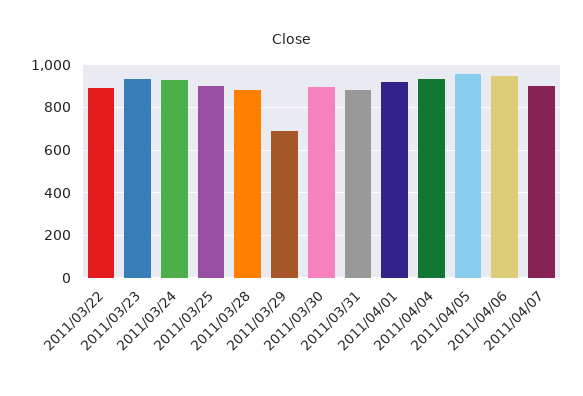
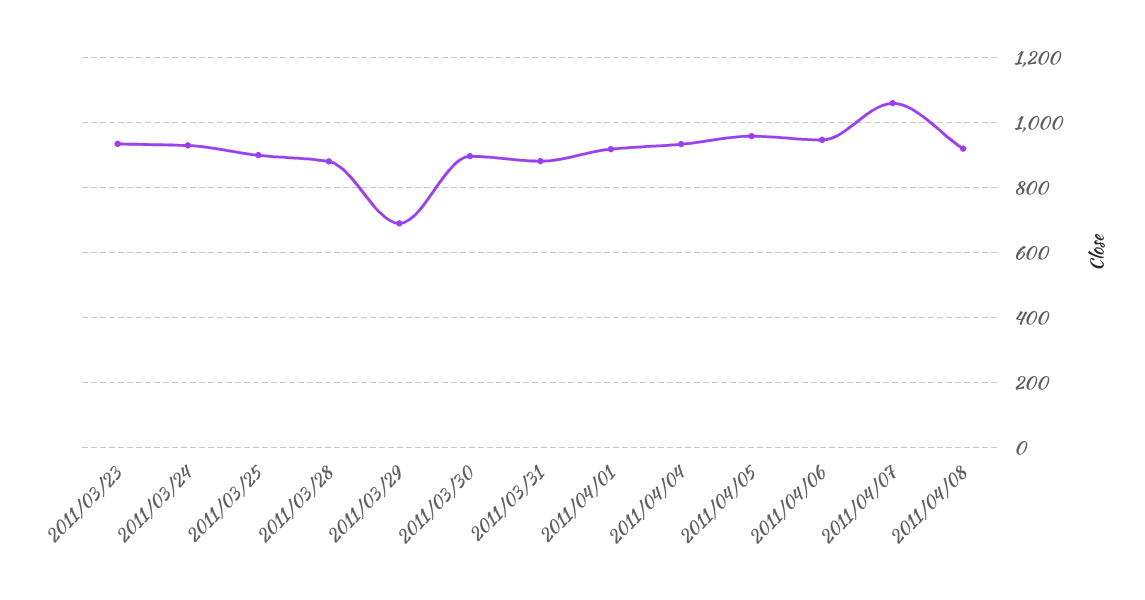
2011/03/22: 900 -> none
2011/04/07: 900 -> 1060
2011/04/08: none -> 920

